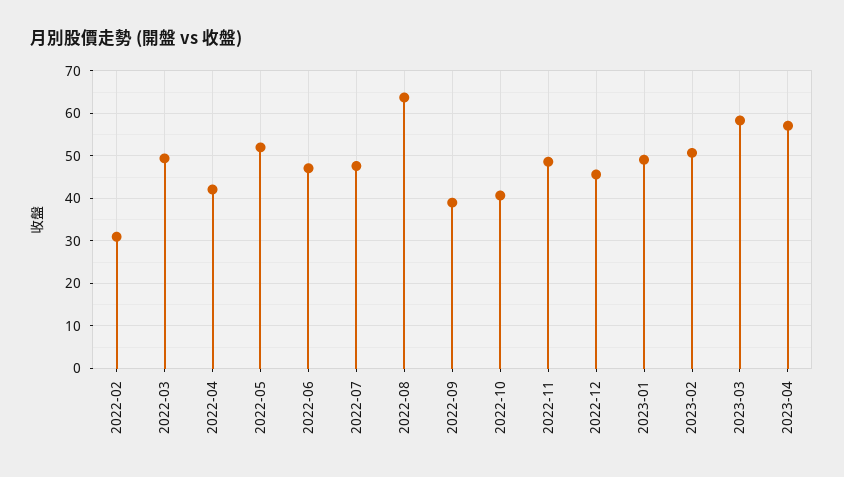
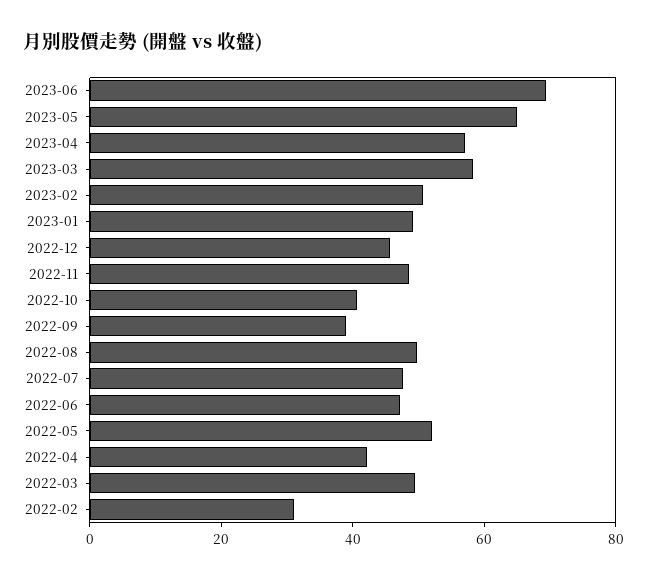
2022-08: 64 -> 50
2023-06: none -> 70
2023-05: none -> 65

